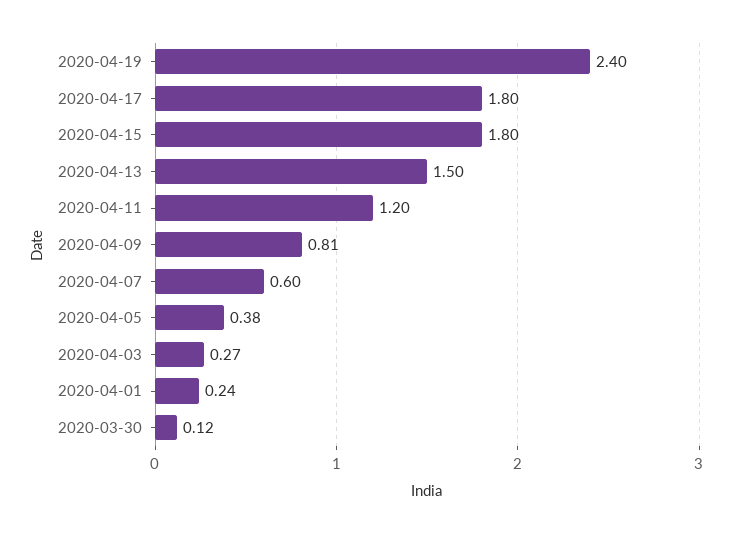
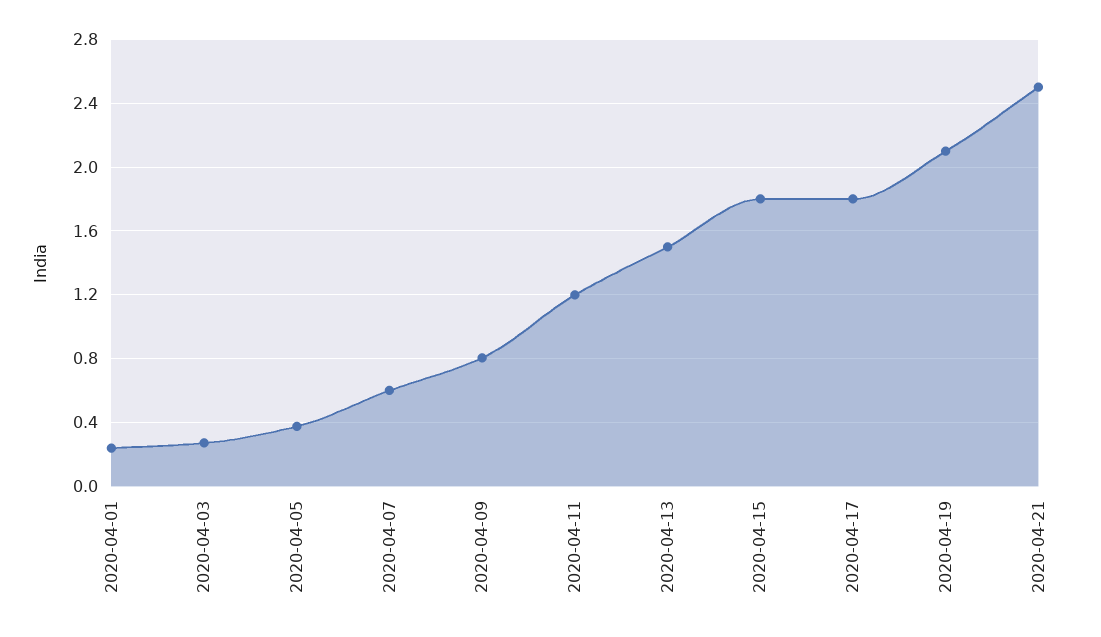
2020-04-19: 2.4 -> 2.1
2020-03-30: 0.12 -> none
2020-04-21: none -> 2.5

